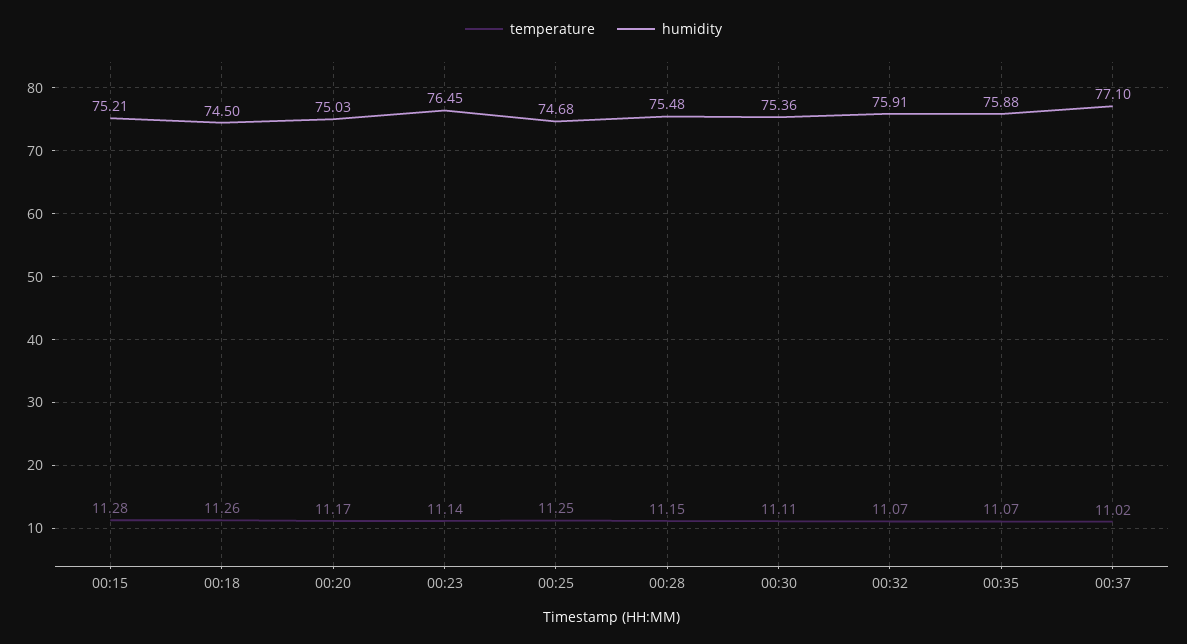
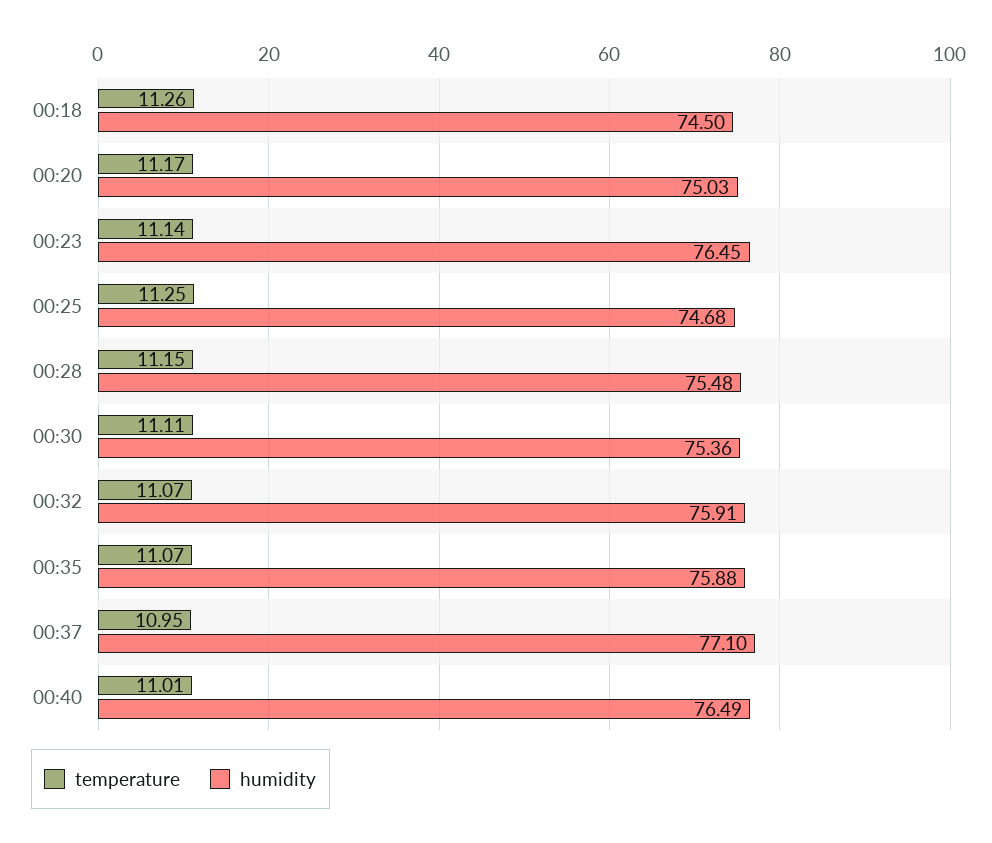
temperature, 00:15: 11.28 -> none
humidity, 00:15: 75.21 -> none
temperature, 00:37: 11.02 -> 10.95
temperature, 00:40: none -> 11.01
humidity, 00:40: none -> 76.49

